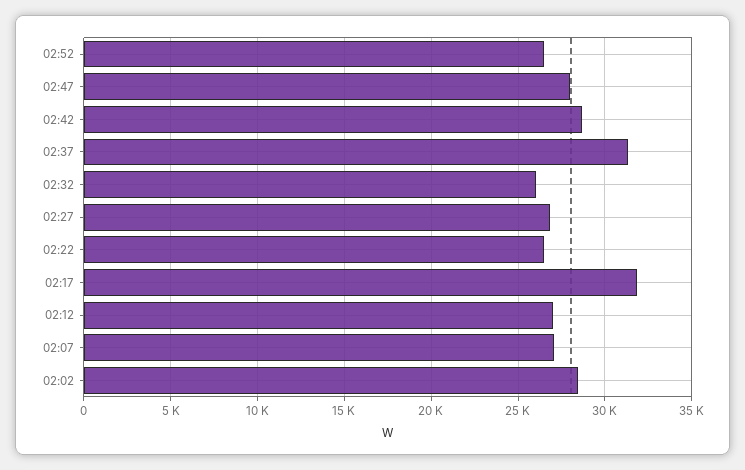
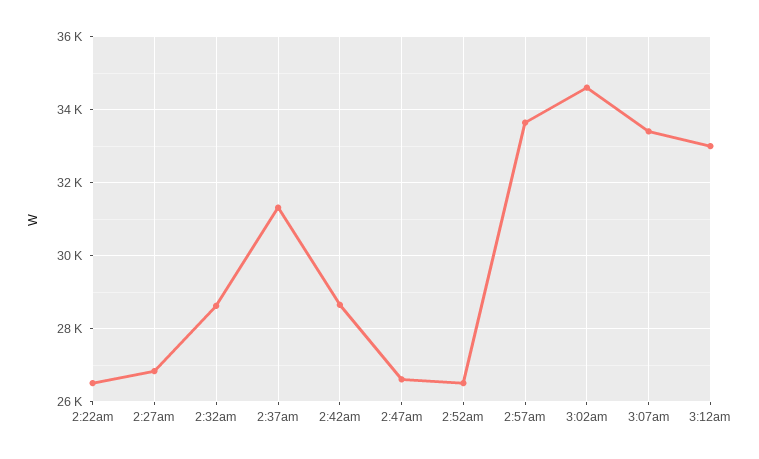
02:47: 28000 -> 26600
02:32: 26000 -> 28600
02:17: 32000 -> none
02:12: 27000 -> none
02:07: 27000 -> none
02:02: 28500 -> none
2:57am: none -> 33600
3:02am: none -> 34600
3:07am: none -> 33400
3:12am: none -> 33000

